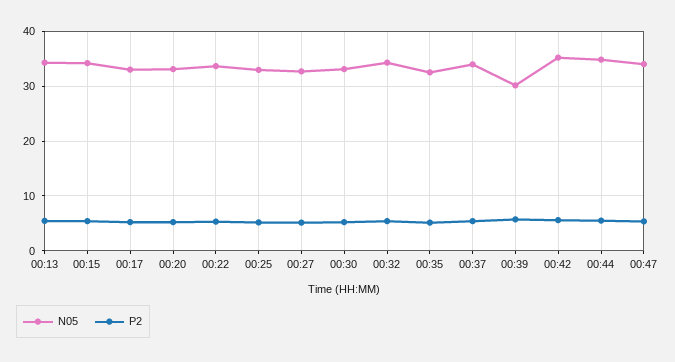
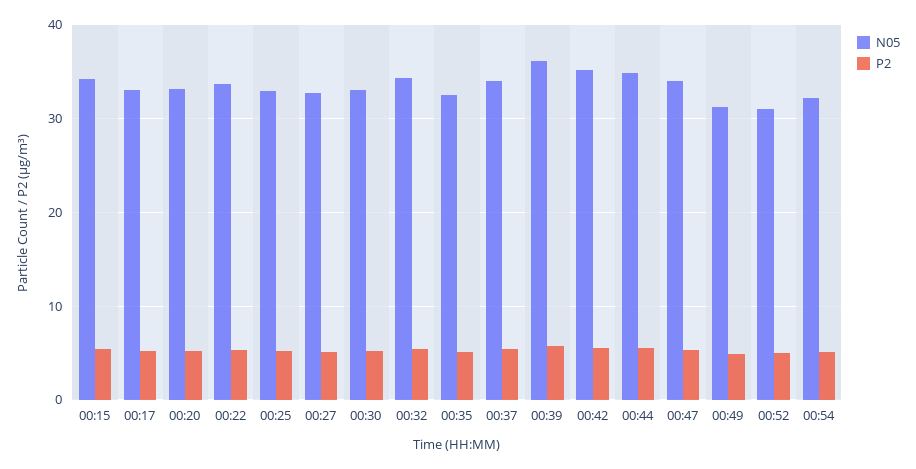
N05, 00:13: 34 -> none
P2, 00:13: 6 -> none
N05, 00:39: 30 -> 36
N05, 00:49: none -> 31
P2, 00:49: none -> 5
N05, 00:52: none -> 31
P2, 00:52: none -> 5
N05, 00:54: none -> 32
P2, 00:54: none -> 5

